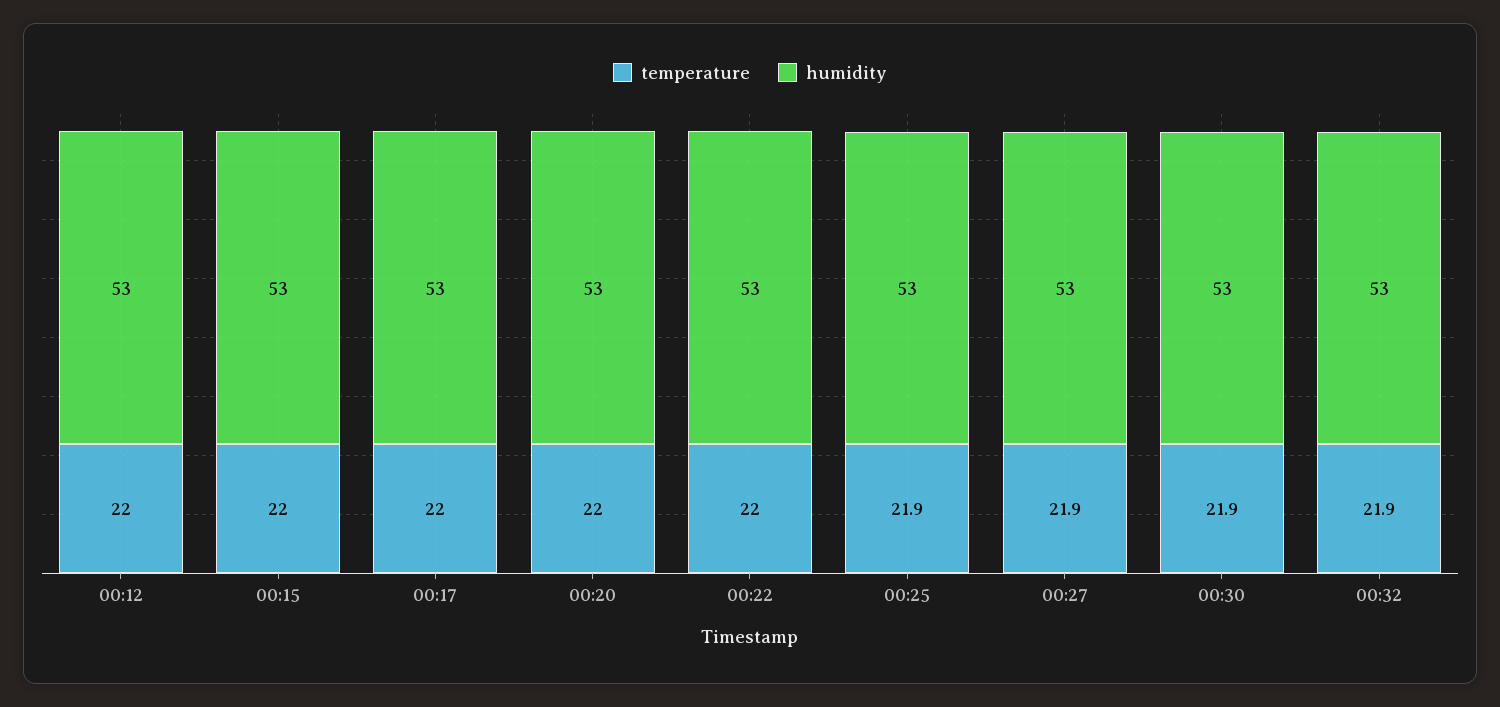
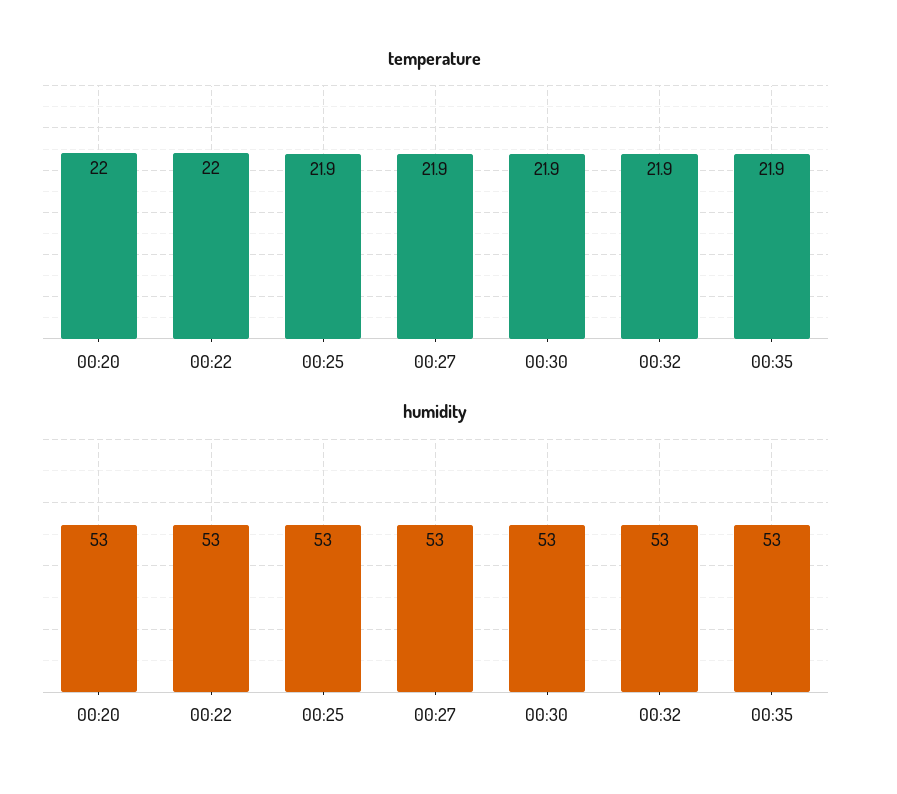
temperature, 00:12: 22 -> none
humidity, 00:12: 53 -> none
temperature, 00:15: 22 -> none
humidity, 00:15: 53 -> none
temperature, 00:17: 22 -> none
humidity, 00:17: 53 -> none
temperature, 00:35: none -> 21.9
humidity, 00:35: none -> 53

